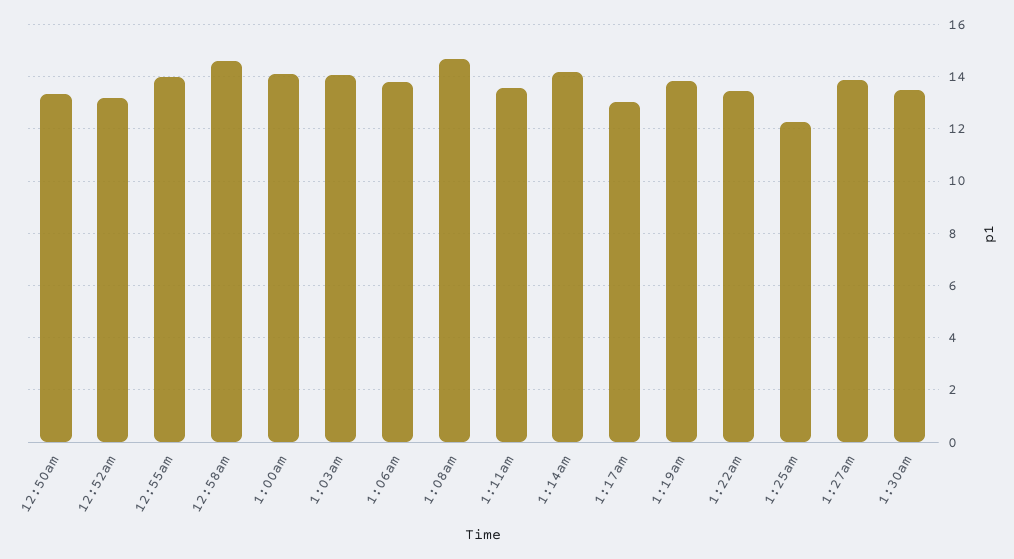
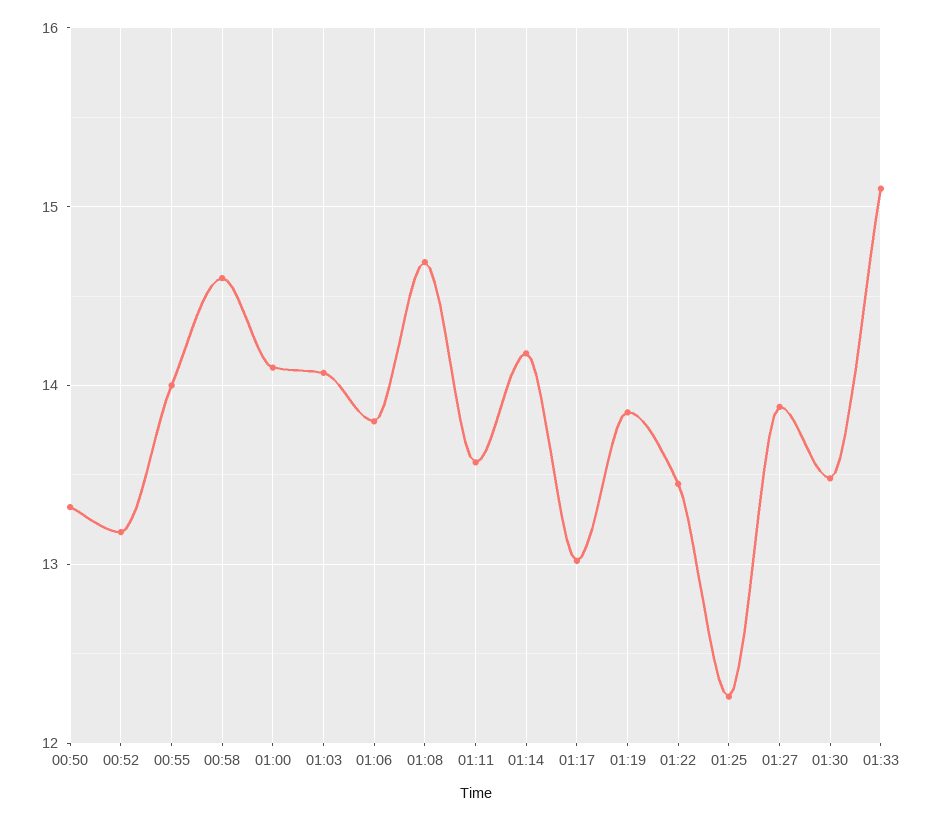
01:33: none -> 15.1

